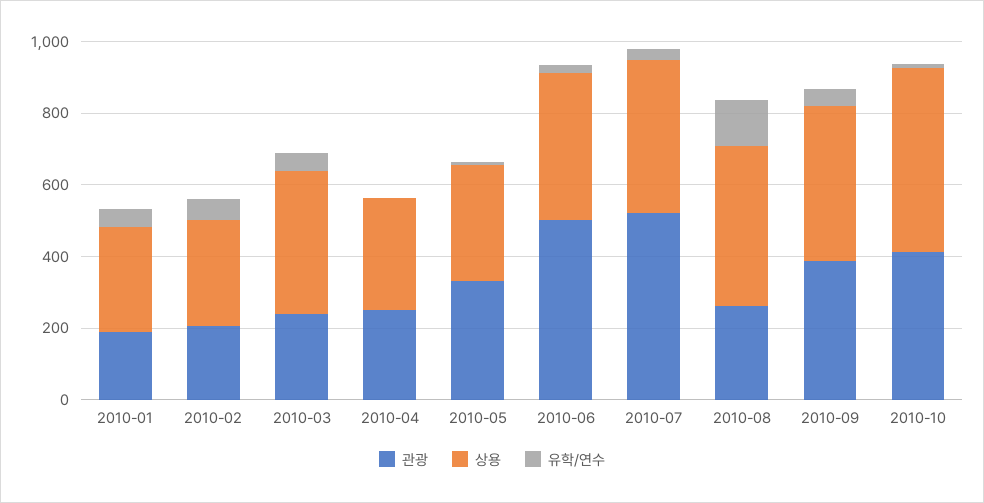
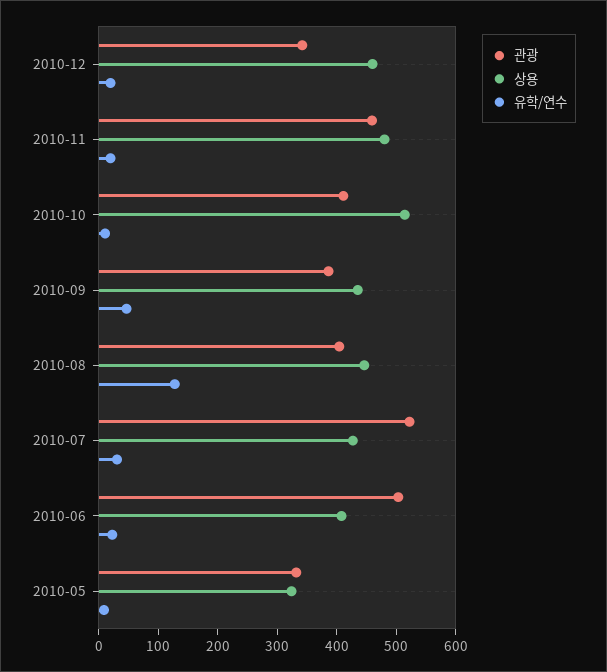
관광, 2010-01: 200 -> none
상용, 2010-01: 300 -> none
유학/연수, 2010-01: 50 -> none
관광, 2010-02: 200 -> none
상용, 2010-02: 300 -> none
유학/연수, 2010-02: 50 -> none
관광, 2010-03: 250 -> none
상용, 2010-03: 400 -> none
유학/연수, 2010-03: 50 -> none
관광, 2010-04: 250 -> none
상용, 2010-04: 300 -> none
유학/연수, 2010-04: 0 -> none
관광, 2010-08: 250 -> 400
관광, 2010-12: none -> 340
상용, 2010-12: none -> 460
유학/연수, 2010-12: none -> 20
관광, 2010-11: none -> 460
상용, 2010-11: none -> 480
유학/연수, 2010-11: none -> 20

